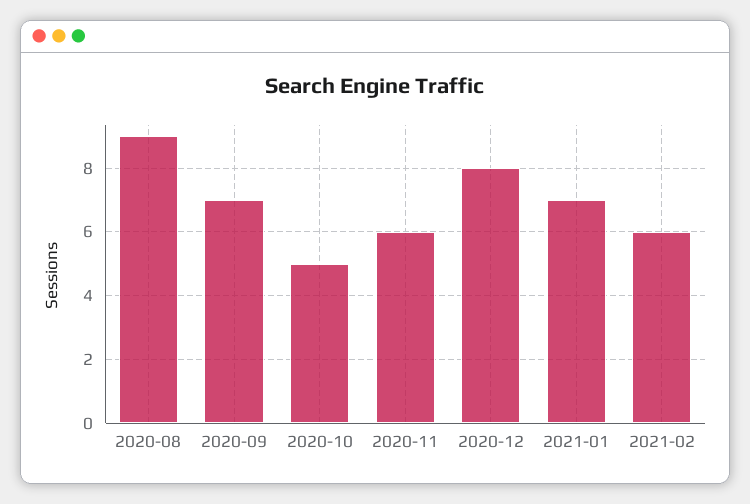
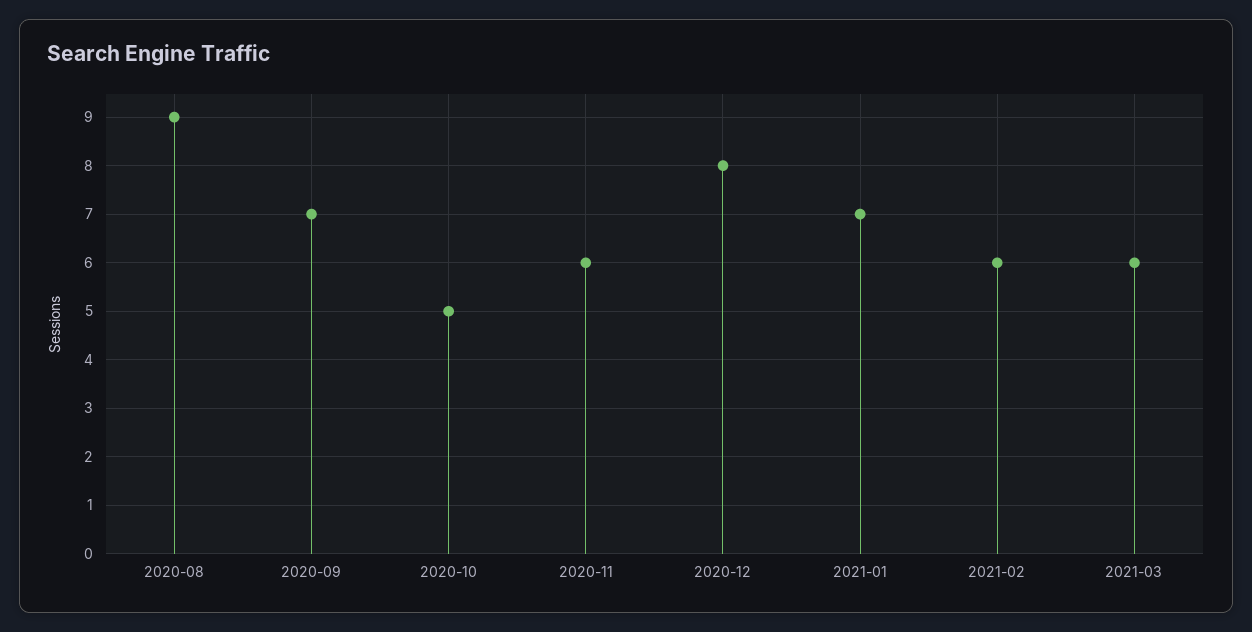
2021-03: none -> 6

